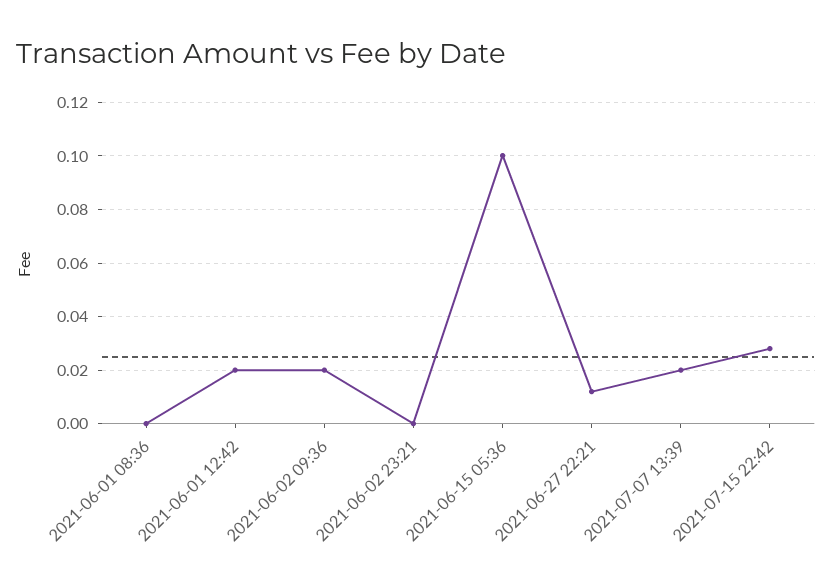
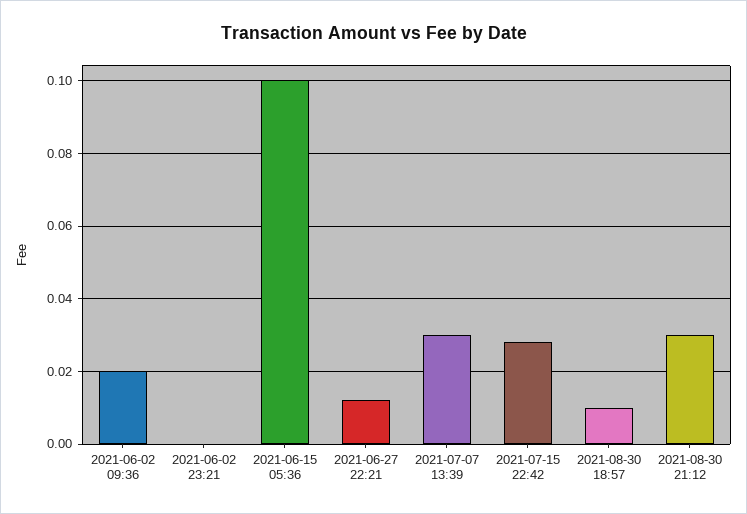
2021-06-01 08:36: 0 -> none
2021-06-01 12:42: 0.02 -> none
2021-07-07 13:39: 0.02 -> 0.03
2021-08-30 18:57: none -> 0.01
2021-08-30 21:12: none -> 0.03

